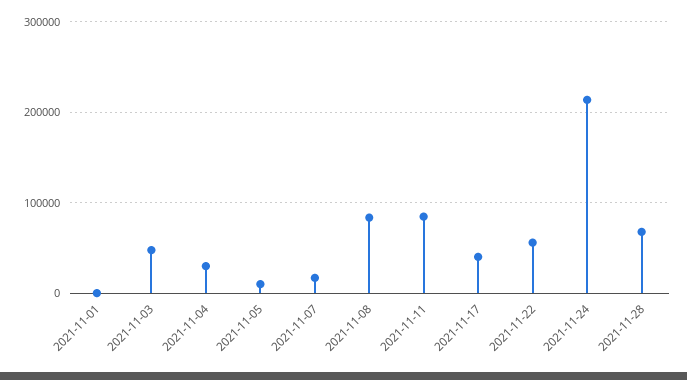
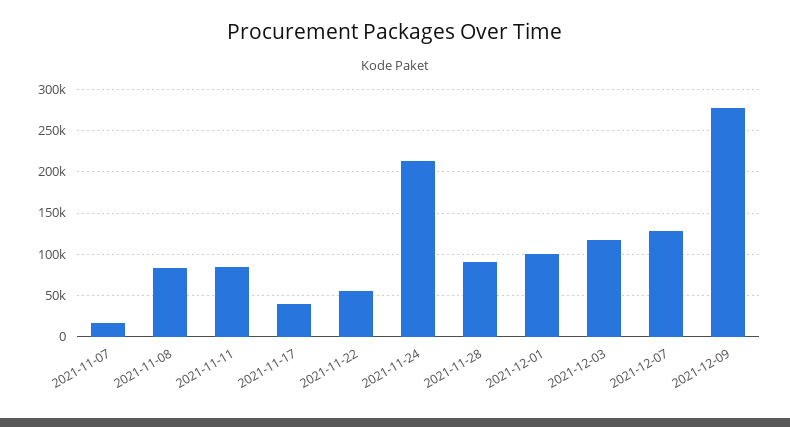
2021-11-01: 0 -> none
2021-11-03: 50000 -> none
2021-11-04: 30000 -> none
2021-11-05: 10000 -> none
2021-11-28: 70000 -> 90000
2021-12-01: none -> 100000
2021-12-03: none -> 120000
2021-12-07: none -> 130000
2021-12-09: none -> 280000

